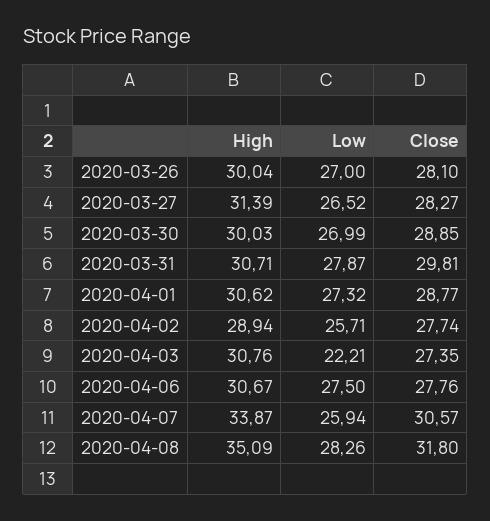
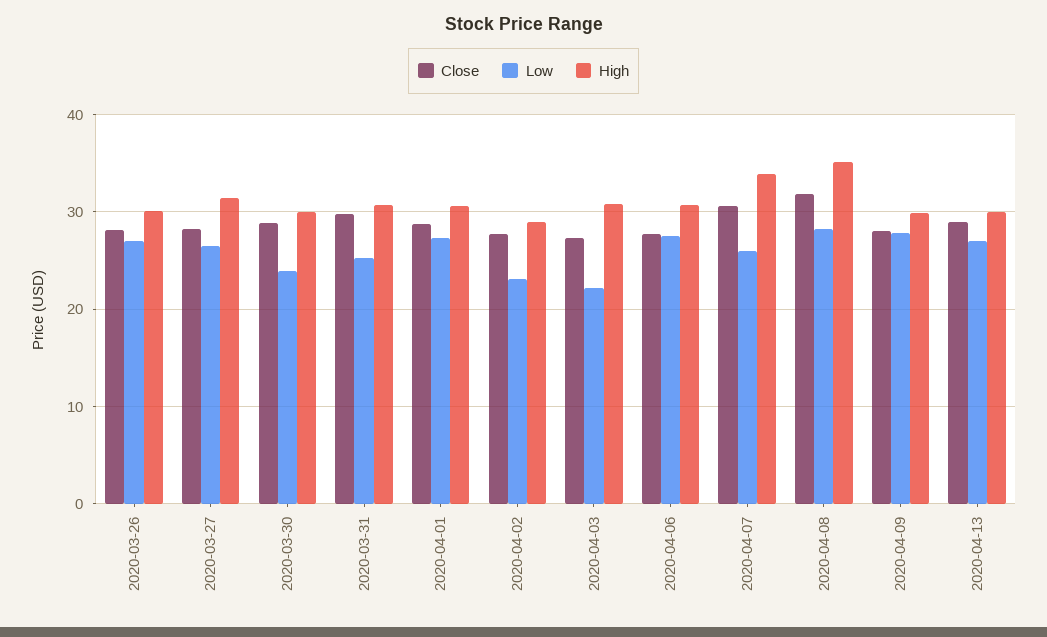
Low, 2020-03-30: 26.99 -> 24
Low, 2020-03-31: 27.87 -> 25
Low, 2020-04-02: 25.71 -> 23
Close, 2020-04-09: none -> 28
Low, 2020-04-09: none -> 28
High, 2020-04-09: none -> 30
Close, 2020-04-13: none -> 29
Low, 2020-04-13: none -> 27
High, 2020-04-13: none -> 30

